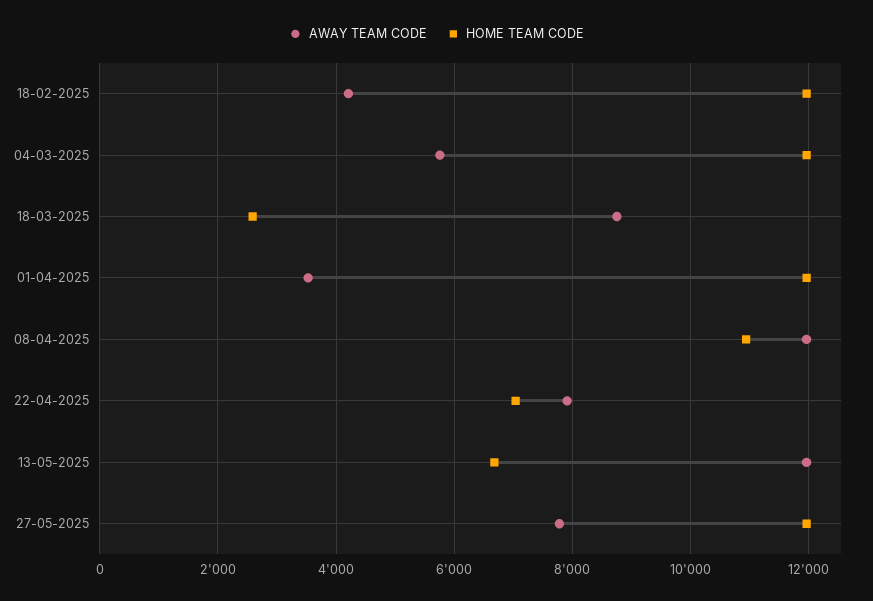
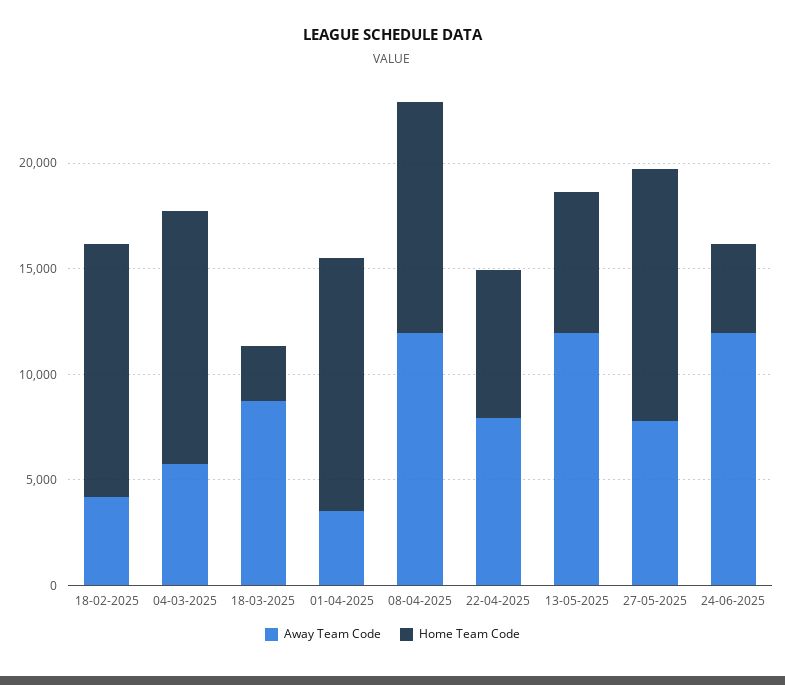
AWAY TEAM CODE, 24-06-2025: none -> 12000
HOME TEAM CODE, 24-06-2025: none -> 4000

